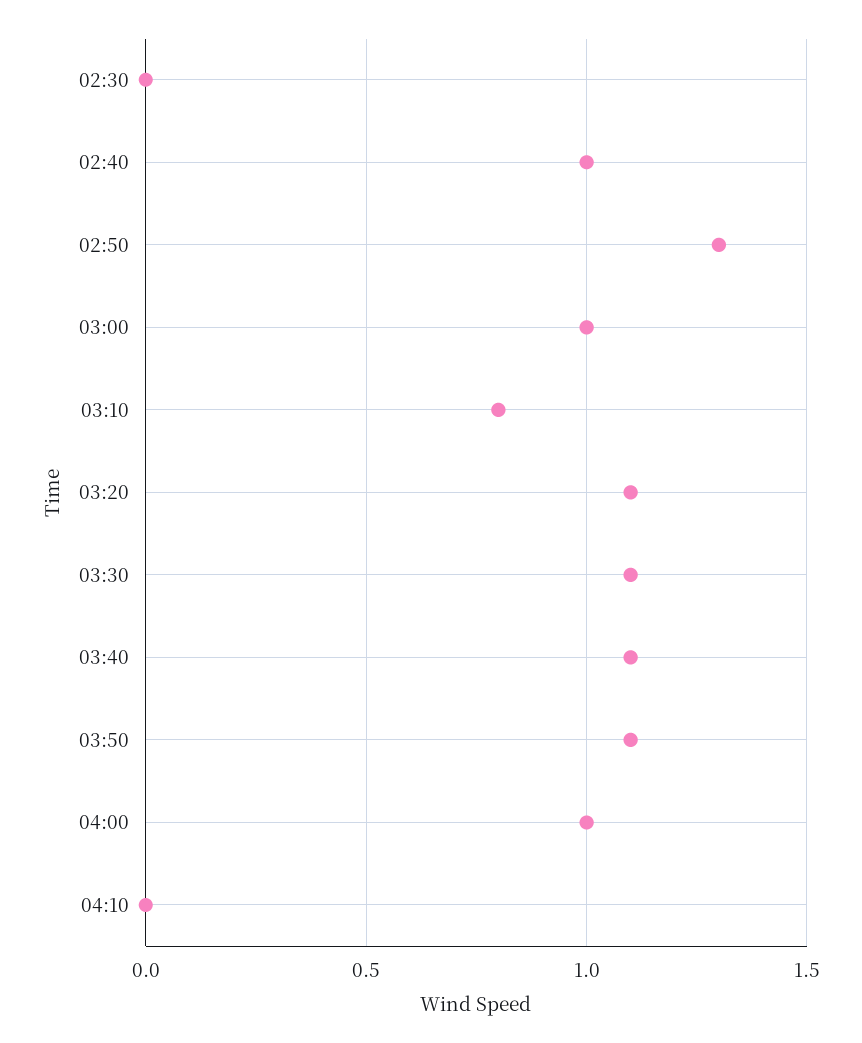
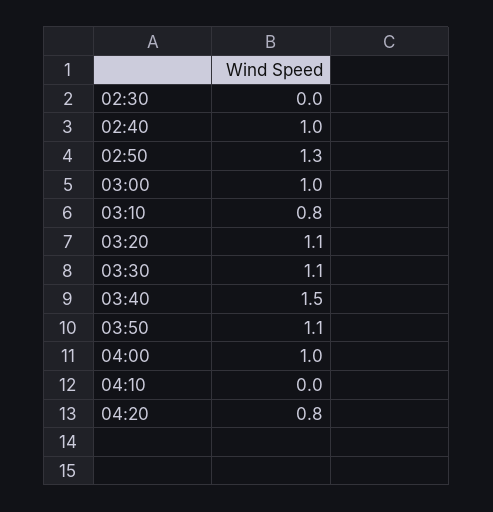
03:40: 1.1 -> 1.5
04:20: none -> 0.8

